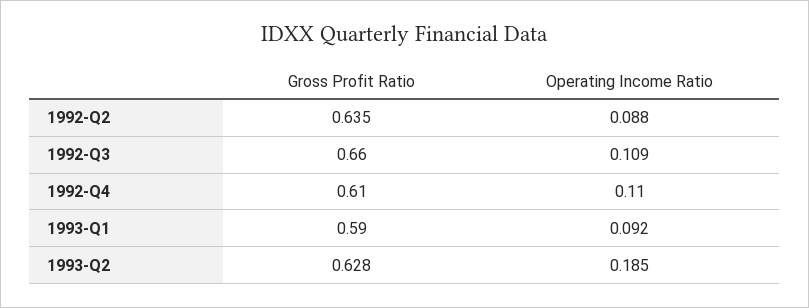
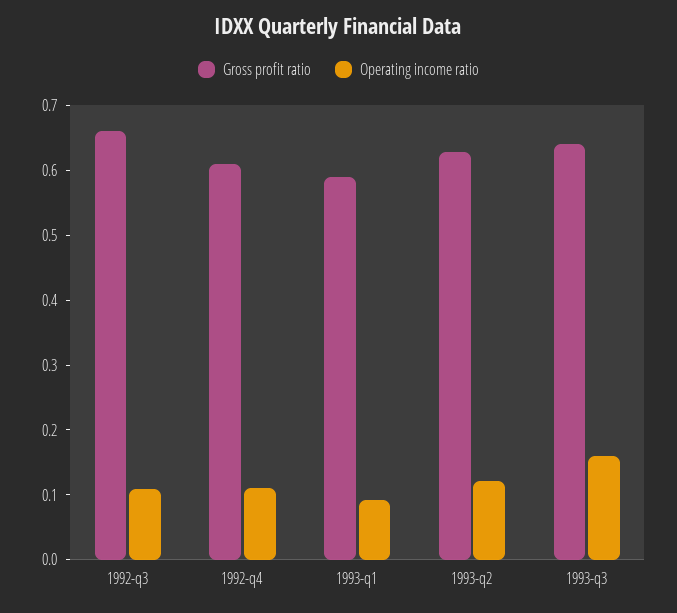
Gross Profit Ratio, 1992-Q2: 0.635 -> none
Operating Income Ratio, 1992-Q2: 0.088 -> none
Operating Income Ratio, 1993-Q2: 0.185 -> 0.12
Gross Profit Ratio, 1993-q3: none -> 0.64
Operating Income Ratio, 1993-q3: none -> 0.16

